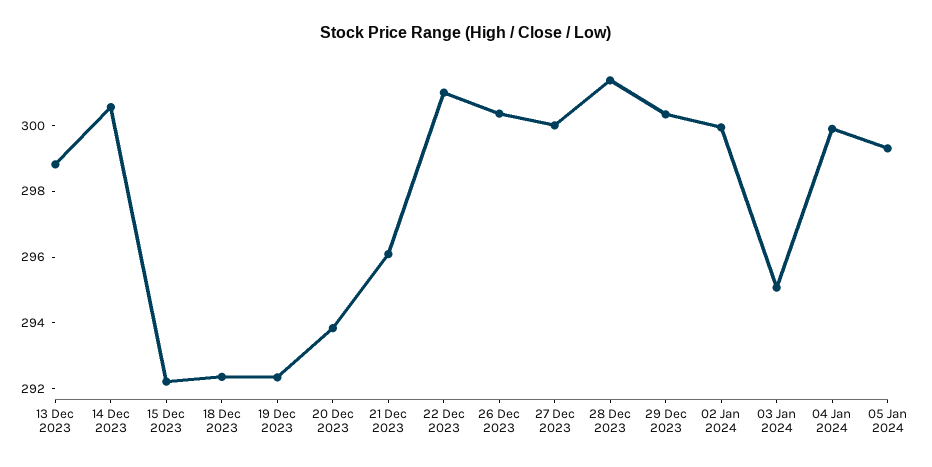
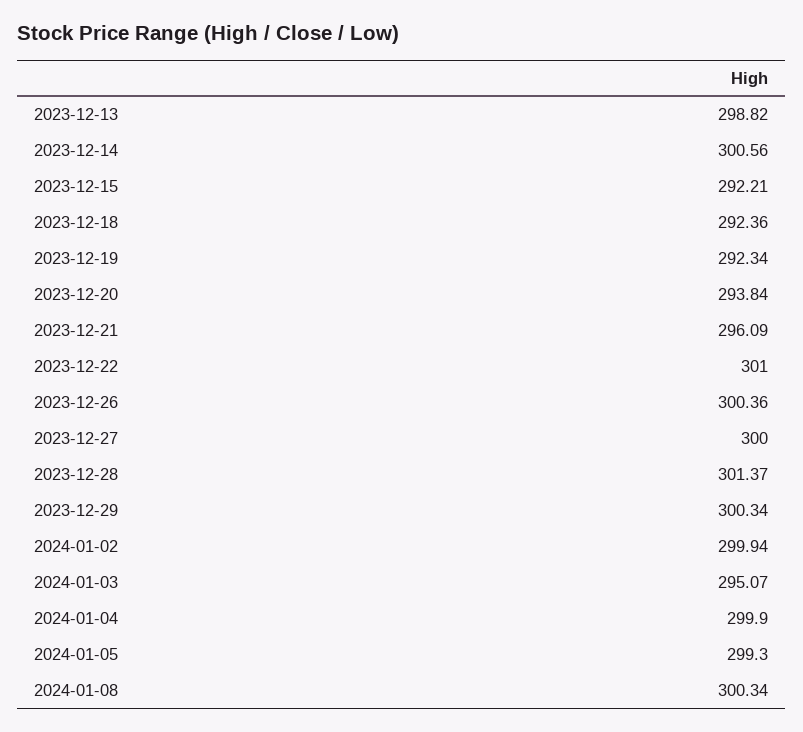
2024-01-08: none -> 300.34

